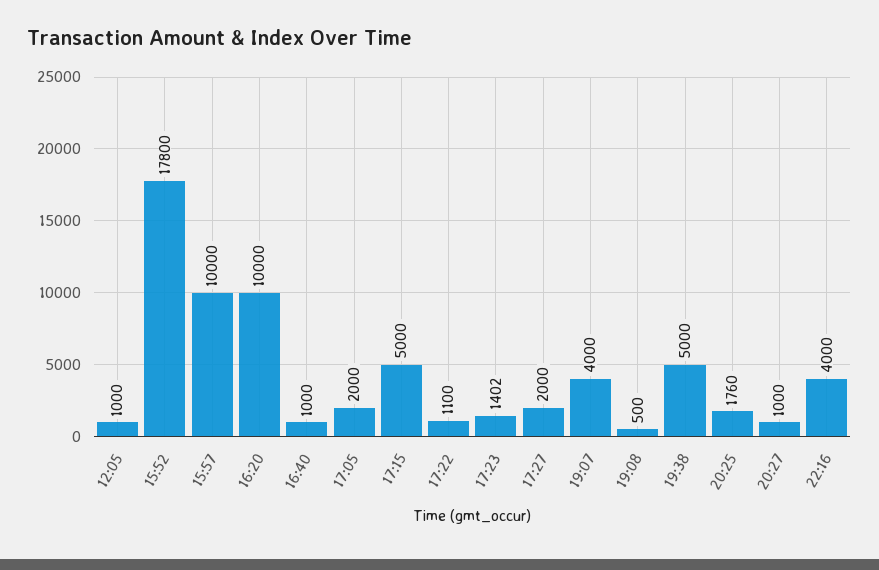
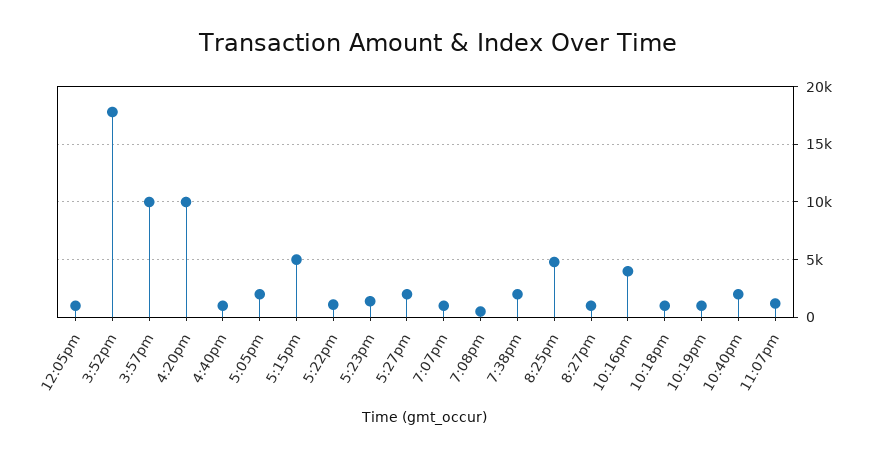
19:07: 4000 -> 1000
19:38: 5000 -> 2000
20:25: 1760 -> 5000
10:18pm: none -> 1000
10:19pm: none -> 1000
10:40pm: none -> 2000
11:07pm: none -> 1000

